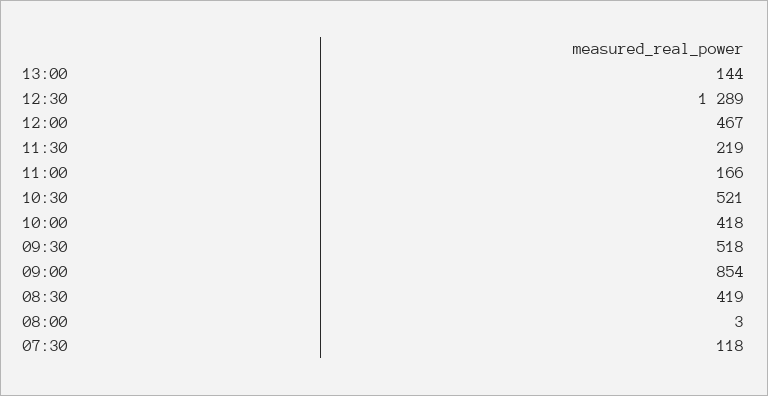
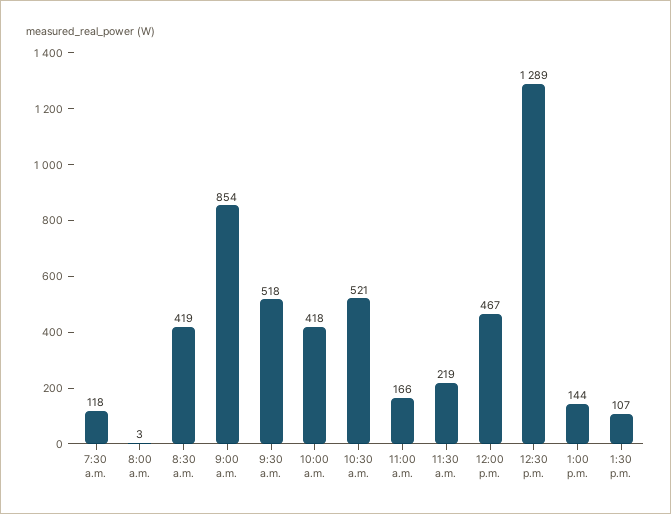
1:30 p.m.: none -> 107

